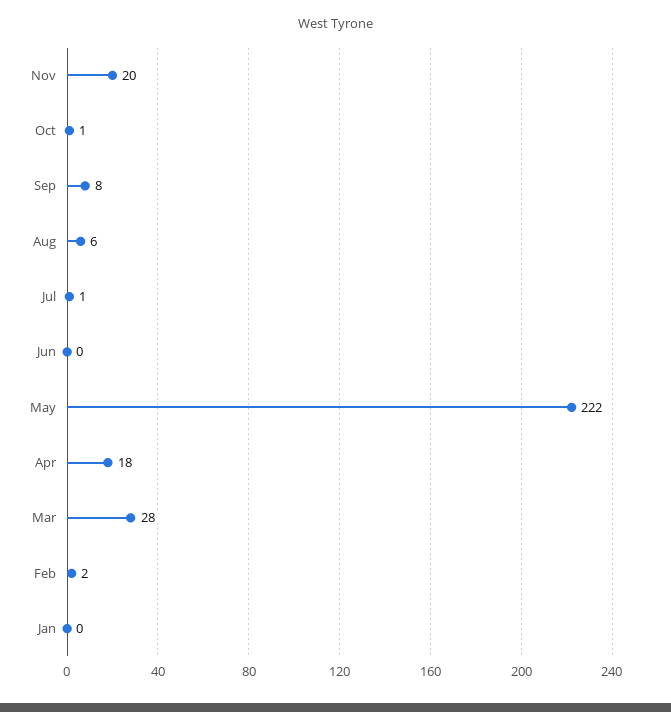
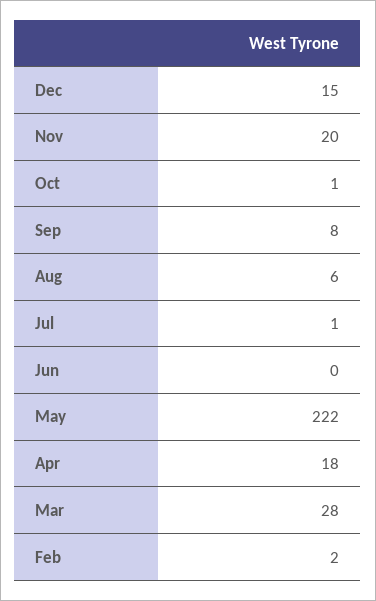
Jan: 0 -> none
Dec: none -> 15

